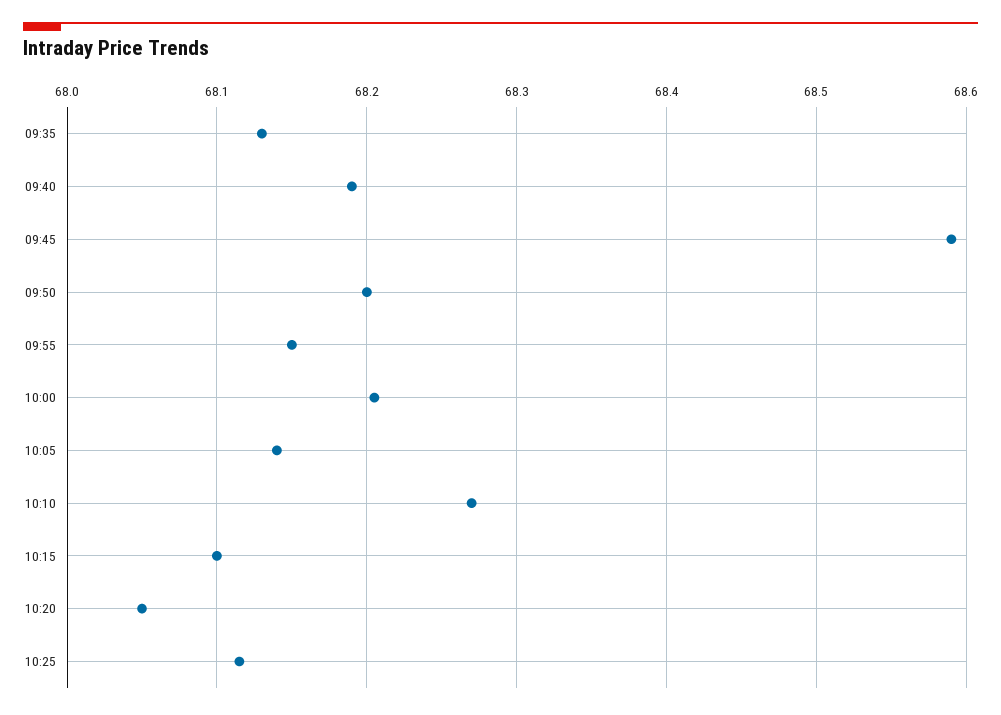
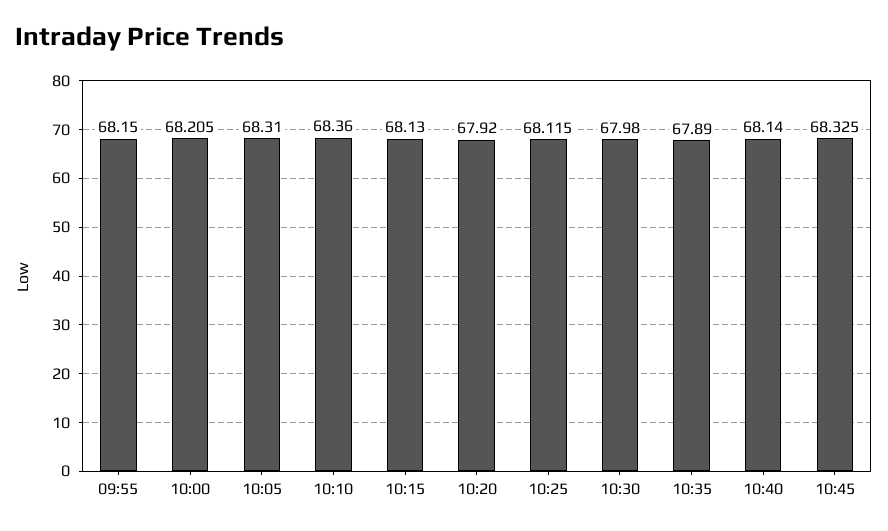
09:35: 68.13 -> none
09:40: 68.19 -> none
09:45: 68.59 -> none
09:50: 68.2 -> none
10:05: 68.14 -> 68.31
10:10: 68.27 -> 68.36
10:15: 68.1 -> 68.13
10:20: 68.05 -> 67.92
10:30: none -> 67.98
10:35: none -> 67.89
10:40: none -> 68.14
10:45: none -> 68.325

